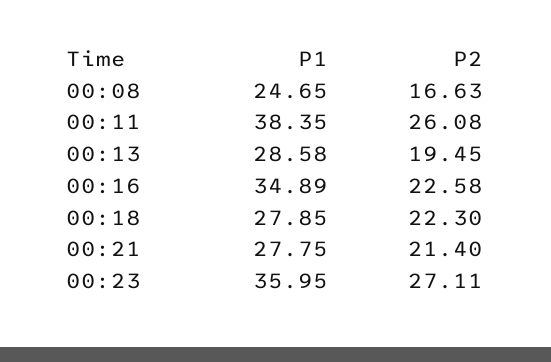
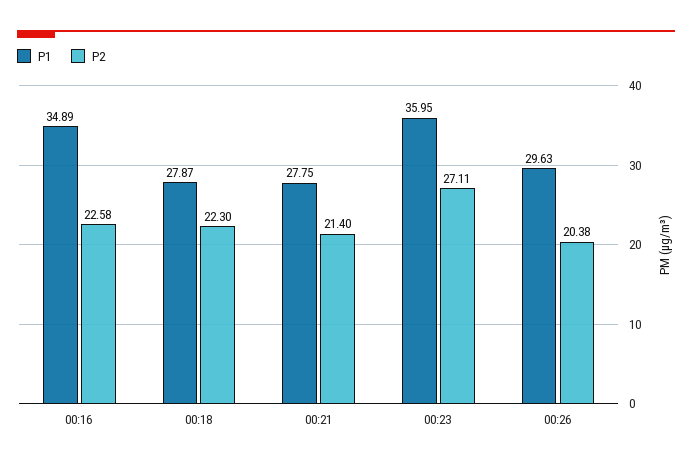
P1, 00:08: 24.65 -> none
P2, 00:08: 16.63 -> none
P1, 00:11: 38.35 -> none
P2, 00:11: 26.08 -> none
P1, 00:13: 28.58 -> none
P2, 00:13: 19.45 -> none
P1, 00:18: 27.85 -> 27.87
P1, 00:26: none -> 29.63
P2, 00:26: none -> 20.38

